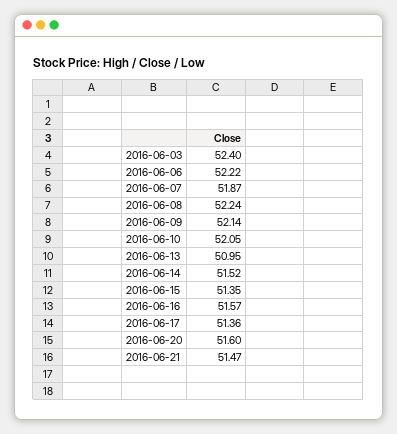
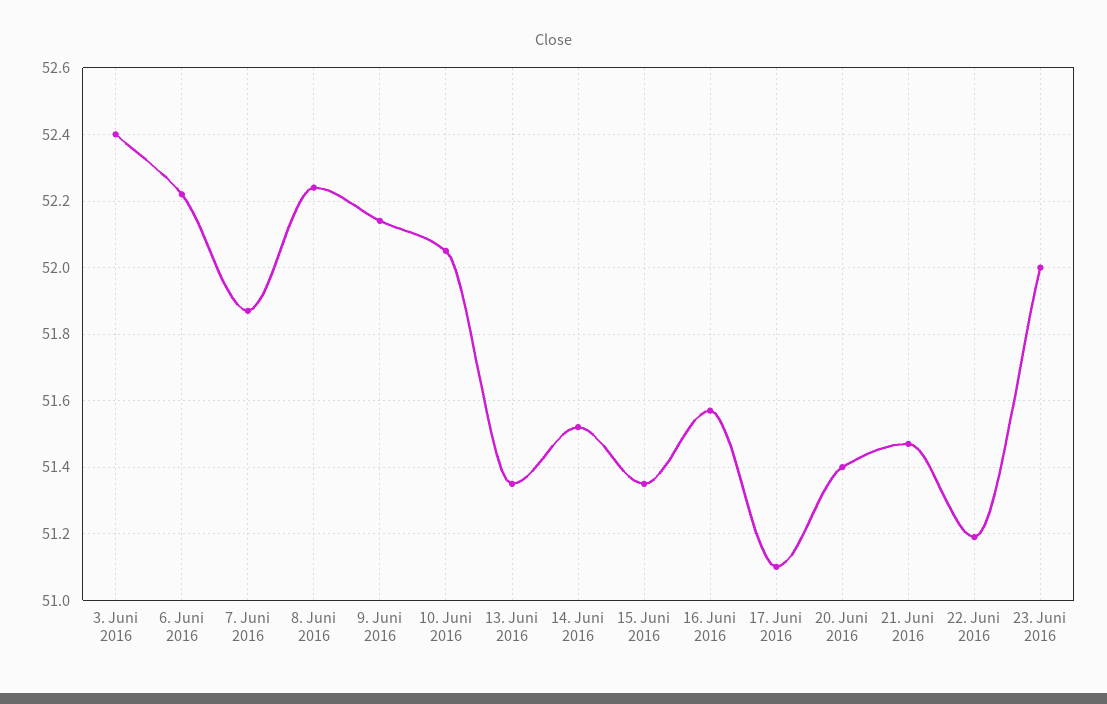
2016-06-13: 50.95 -> 51.35
2016-06-17: 51.36 -> 51.1
2016-06-20: 51.6 -> 51.4
22. Juni 2016: none -> 51.2
23. Juni 2016: none -> 52

